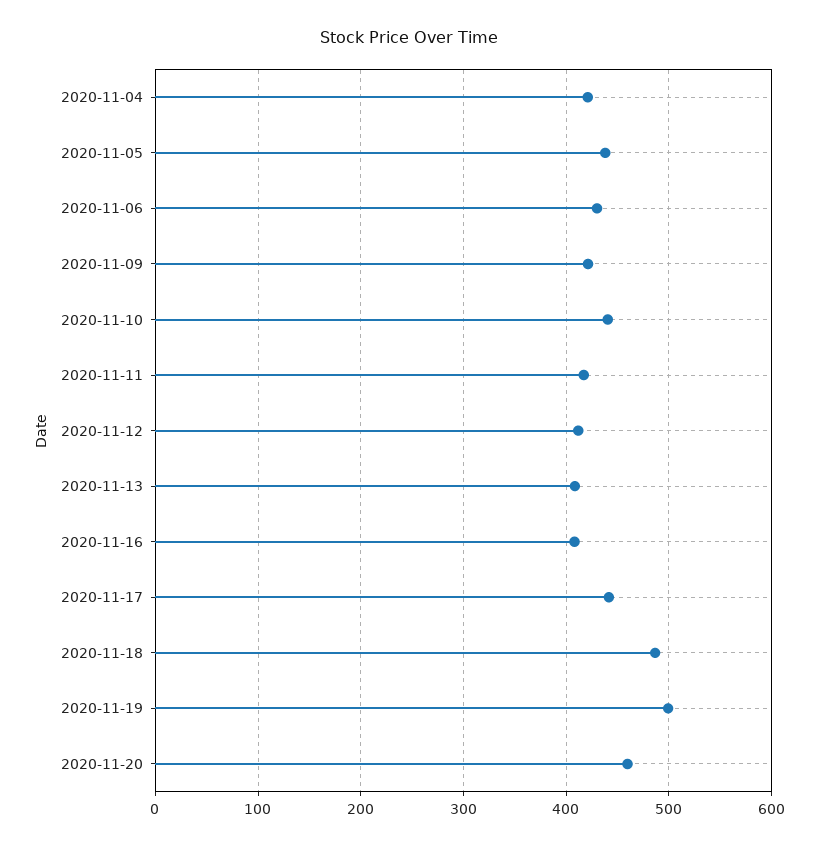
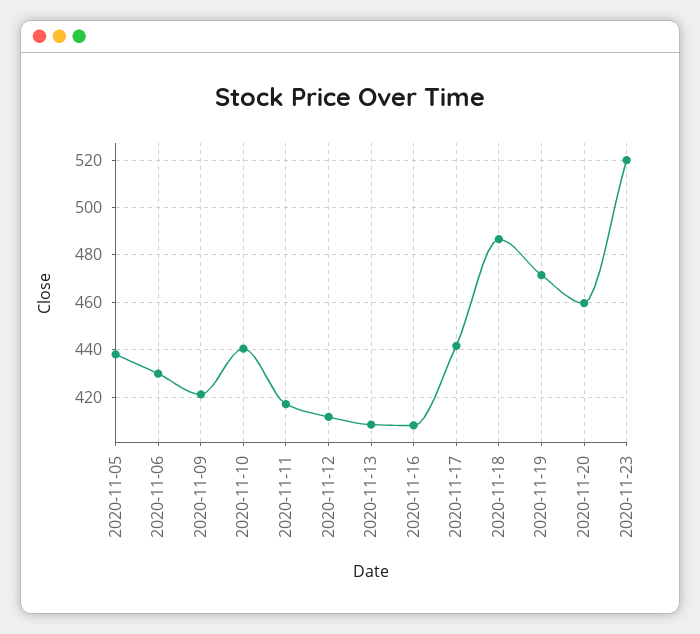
2020-11-04: 420 -> none
2020-11-19: 500 -> 470
2020-11-23: none -> 520

